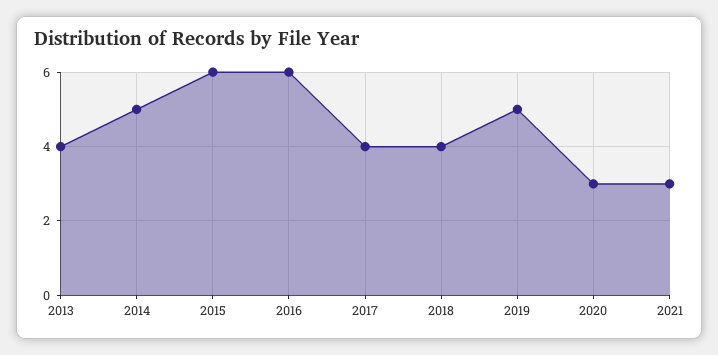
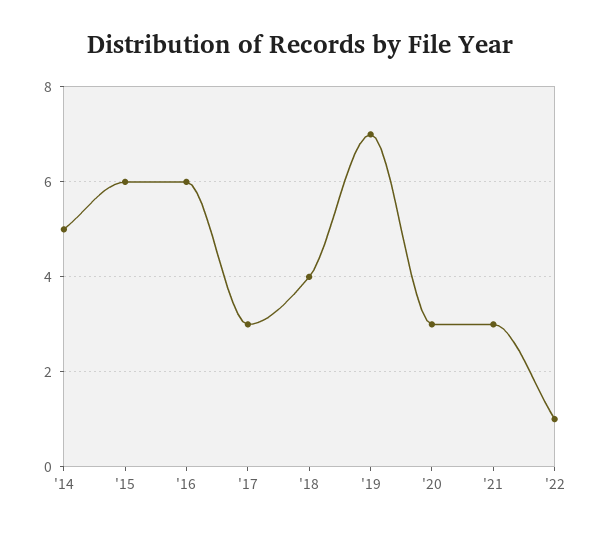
2013: 4 -> none
2017: 4 -> 3
2019: 5 -> 7
'22: none -> 1

